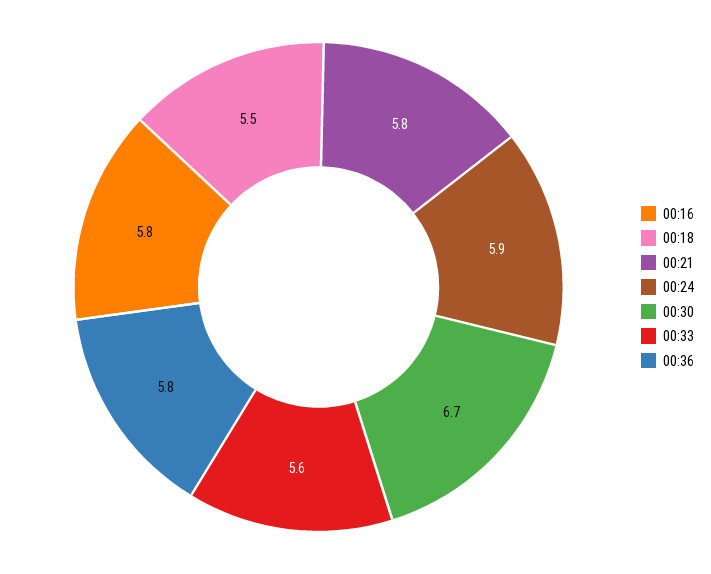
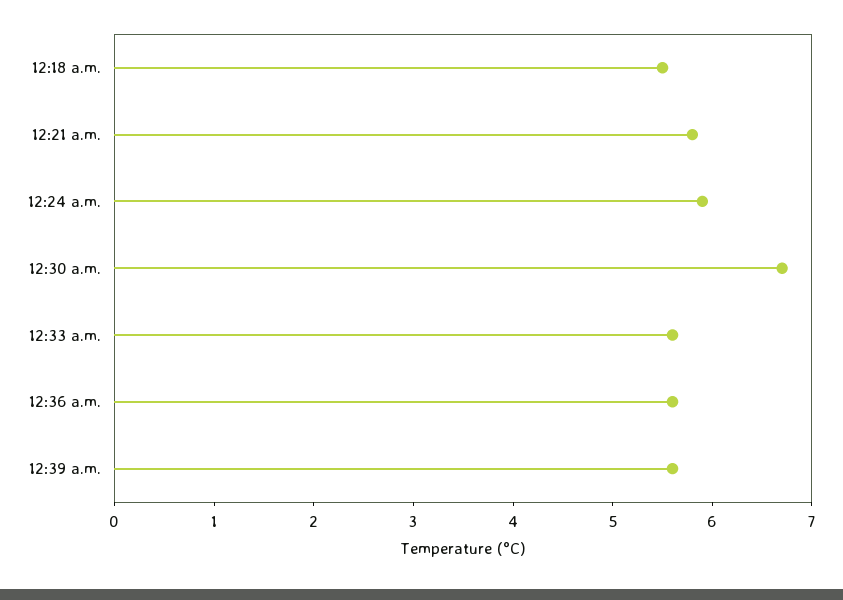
00:16: 5.8 -> none
00:36: 5.8 -> 5.6
12:39 a.m.: none -> 5.6

